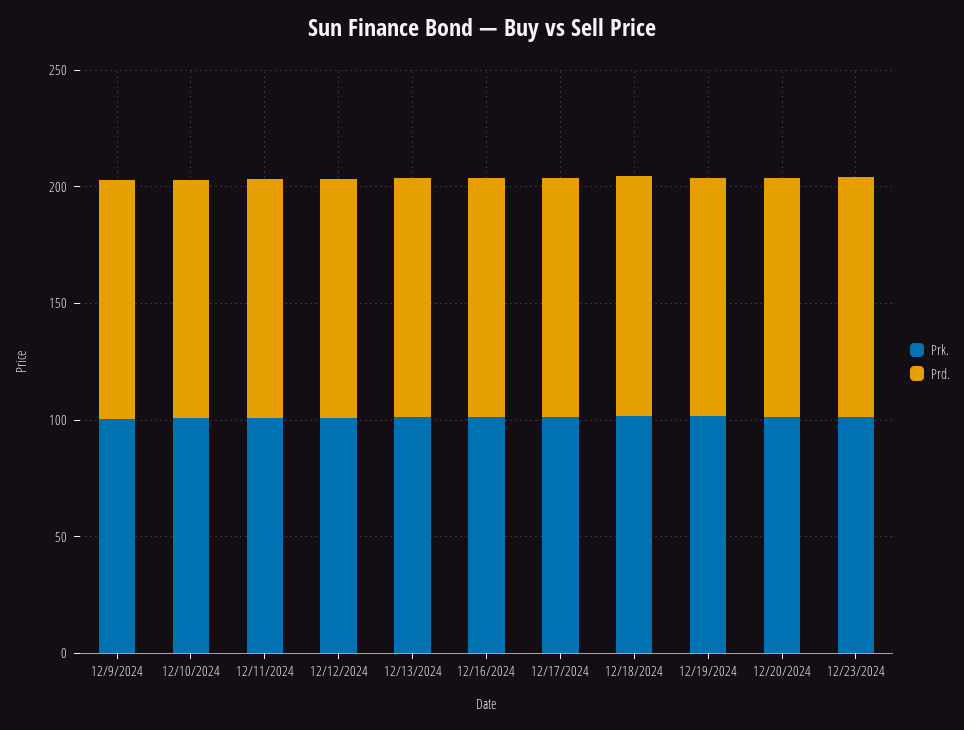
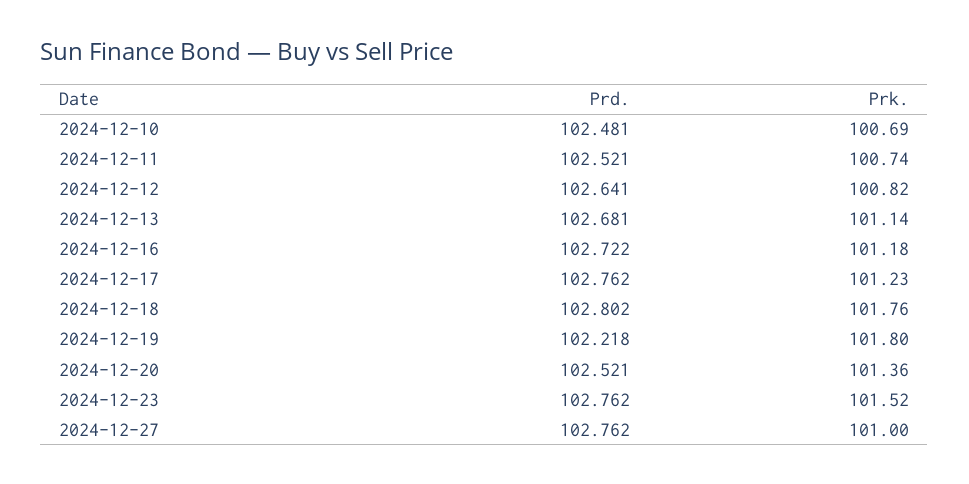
Prk., 12/9/2024: 100 -> none
Prd., 12/9/2024: 100 -> none
Prd., 2024-12-27: none -> 102.762
Prk., 2024-12-27: none -> 101

